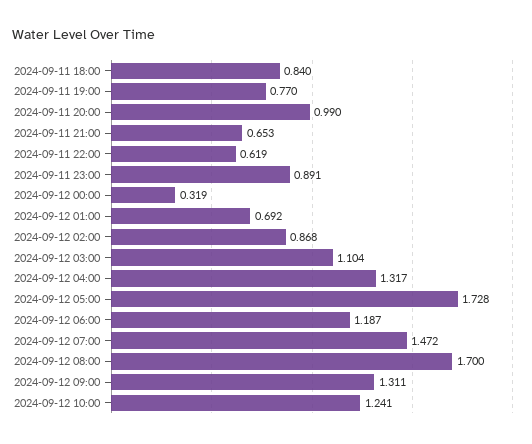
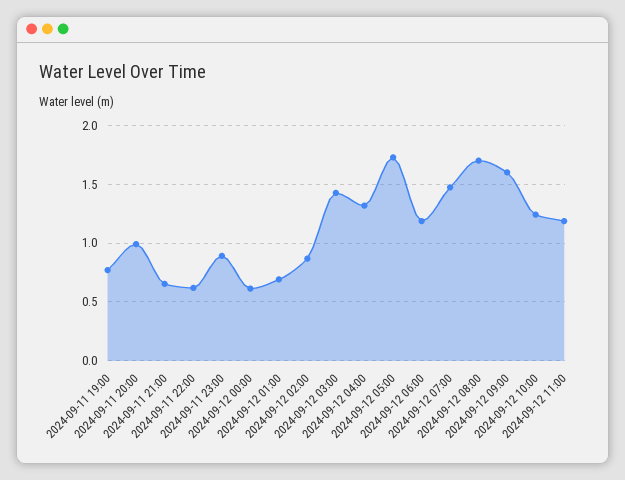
2024-09-11 18:00: 0.84 -> none
2024-09-12 00:00: 0.319 -> 0.6
2024-09-12 03:00: 1.104 -> 1.4
2024-09-12 09:00: 1.311 -> 1.6
2024-09-12 11:00: none -> 1.2

